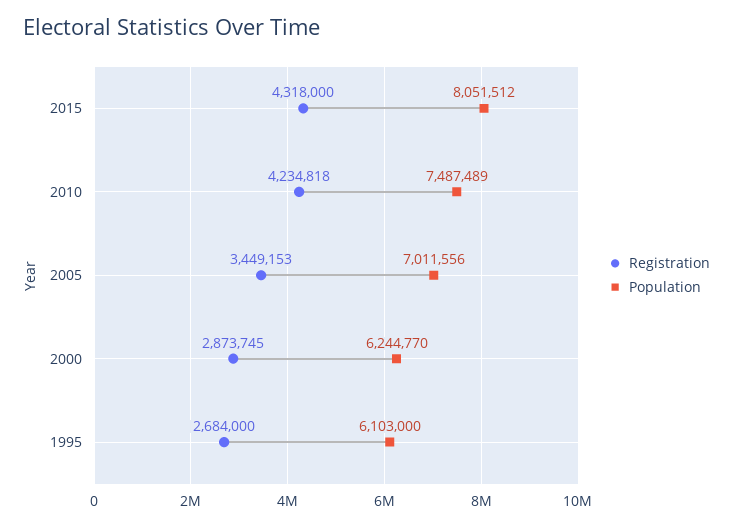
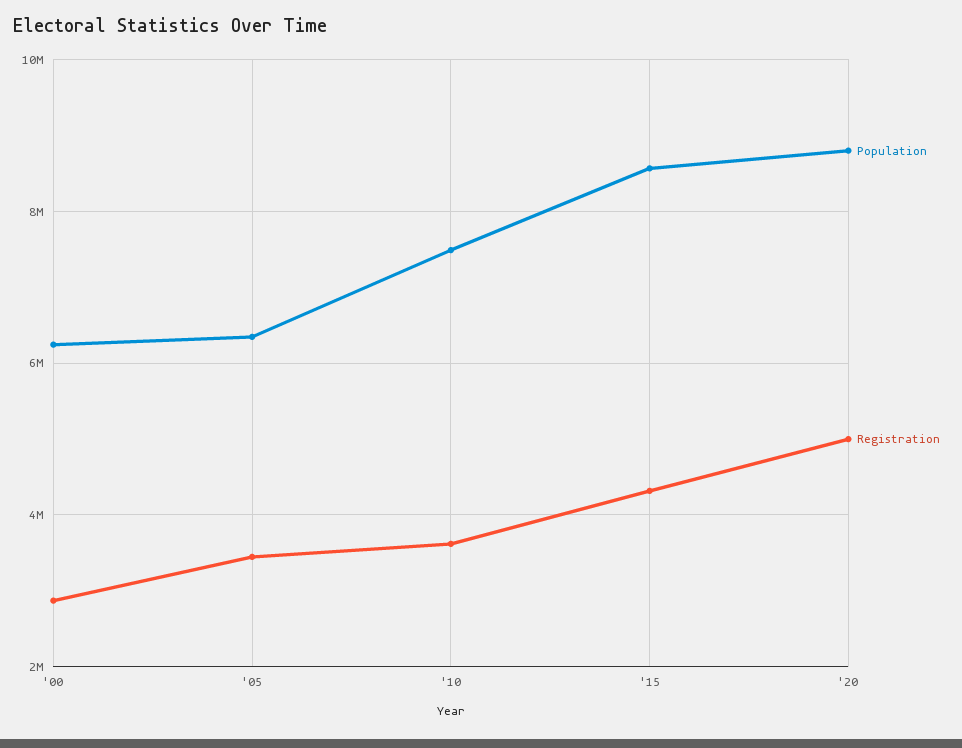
Population, 2015: 8051512 -> 8600000
Registration, 2010: 4234818 -> 3600000
Population, 2005: 7011556 -> 6400000
Registration, 1995: 2684000 -> none
Population, 1995: 6103000 -> none
Population, '20: none -> 8800000
Registration, '20: none -> 5000000

